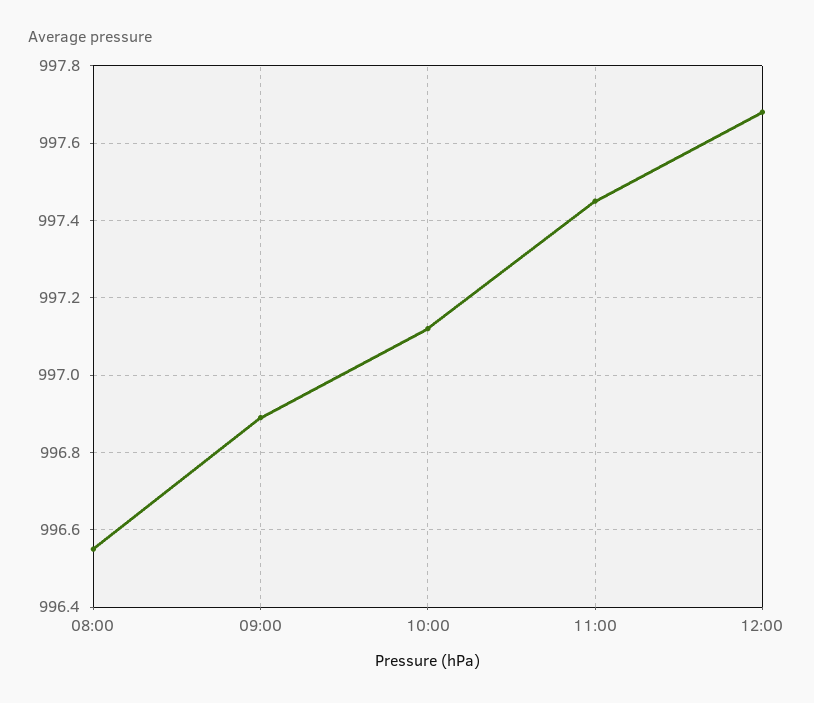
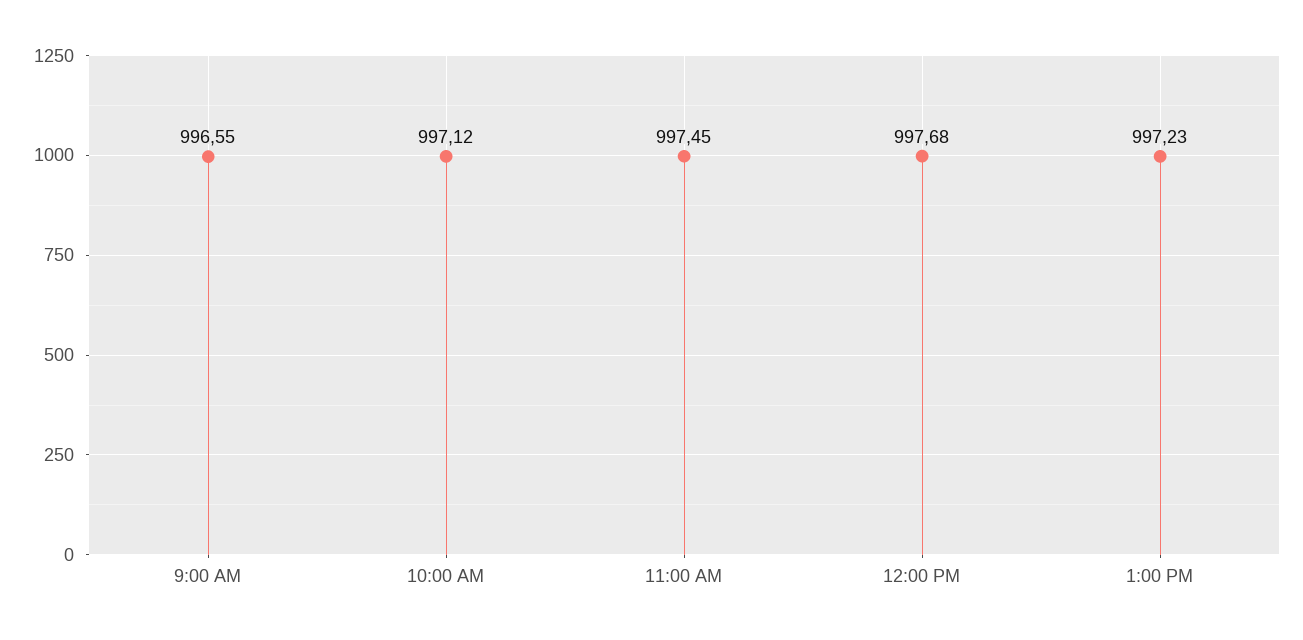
08:00: 996.55 -> none
09:00: 996.9 -> 996.55
1:00 PM: none -> 997.23

